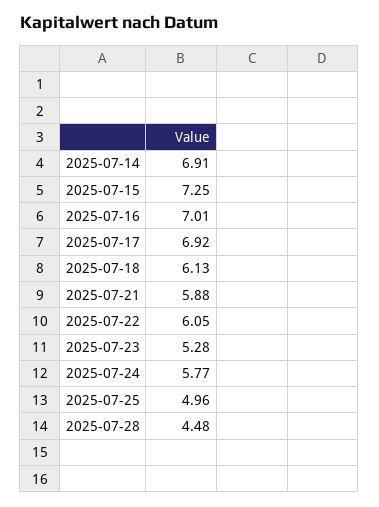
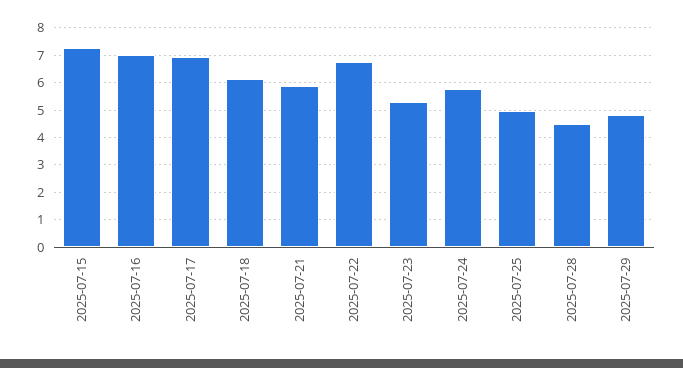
2025-07-14: 6.91 -> none
2025-07-22: 6.05 -> 6.75
2025-07-29: none -> 4.75

